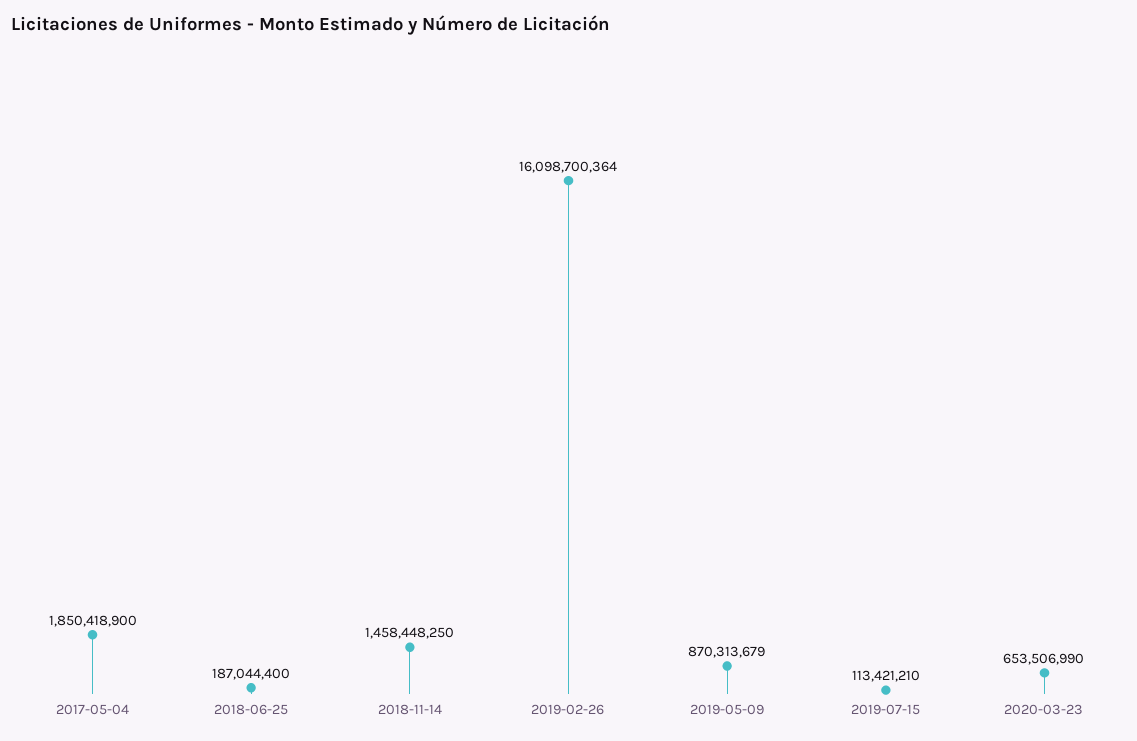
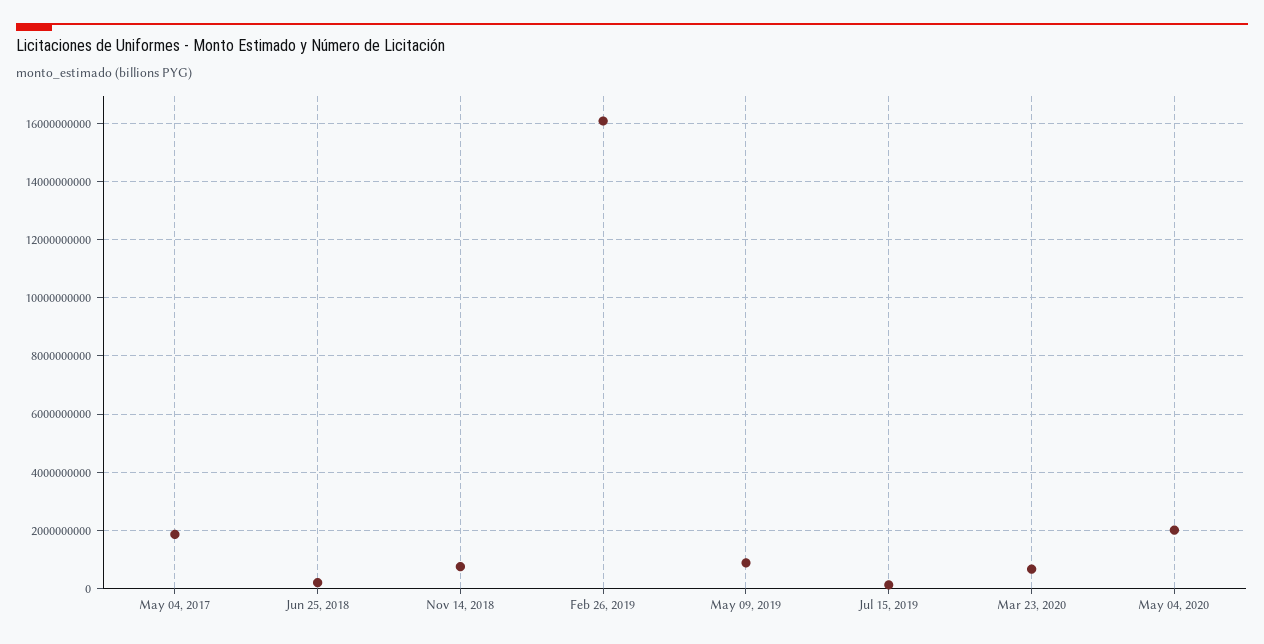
2018-11-14: 1458448250 -> 750000000
May 04, 2020: none -> 2000000000

